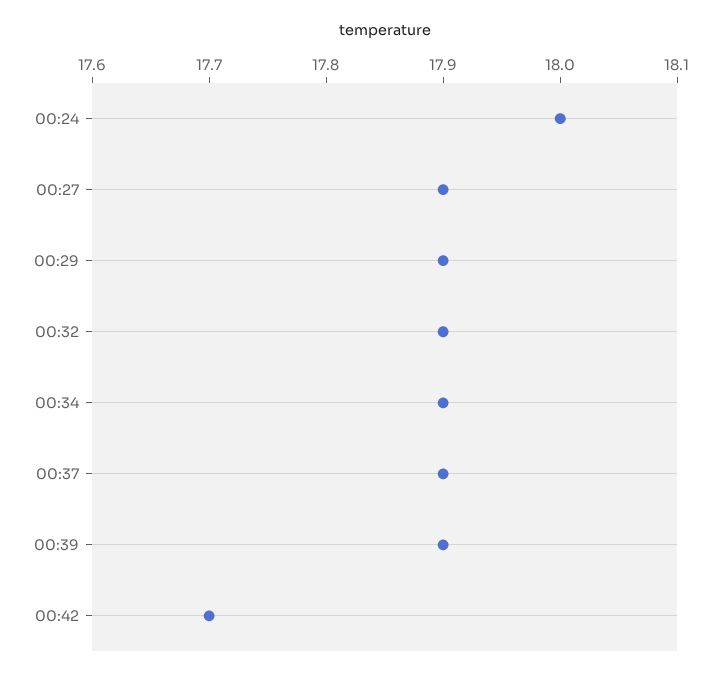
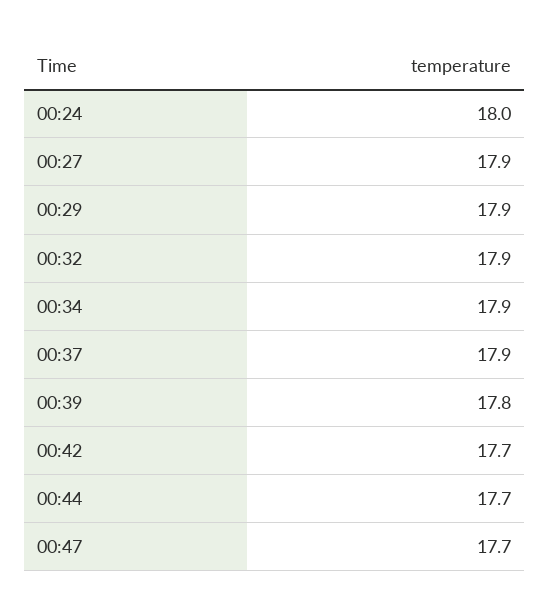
00:39: 17.9 -> 17.8
00:44: none -> 17.7
00:47: none -> 17.7

